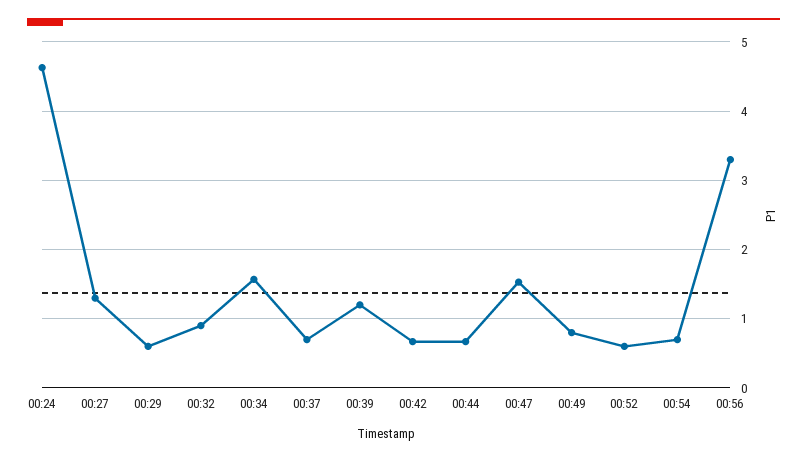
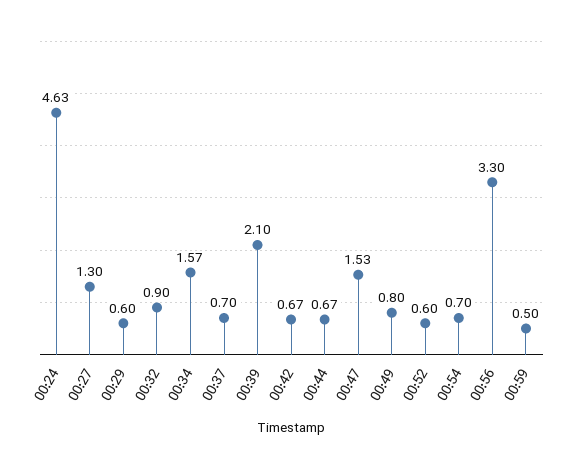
00:39: 1.2 -> 2.1
00:59: none -> 0.5

